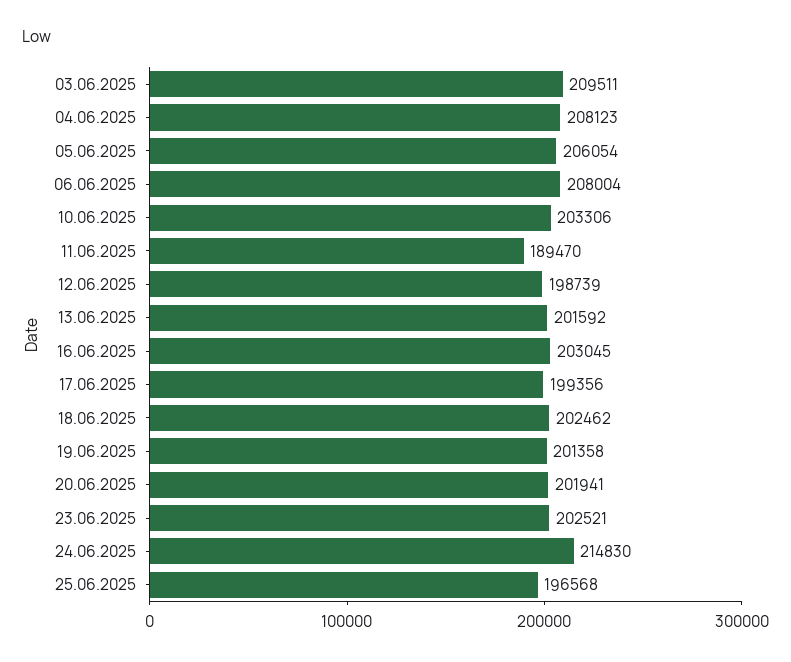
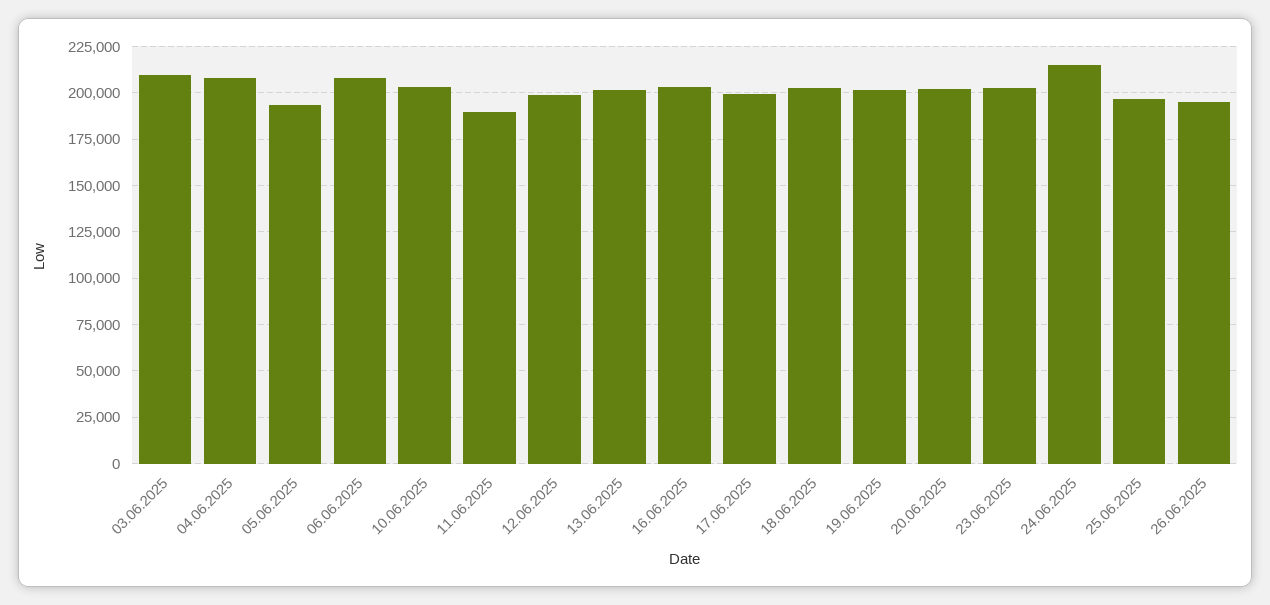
05.06.2025: 206054 -> 195000
26.06.2025: none -> 195000

